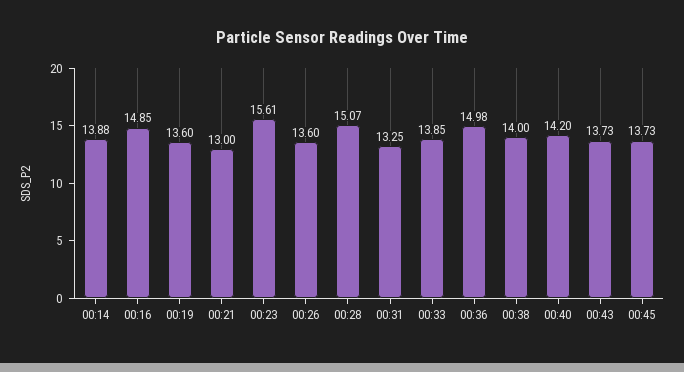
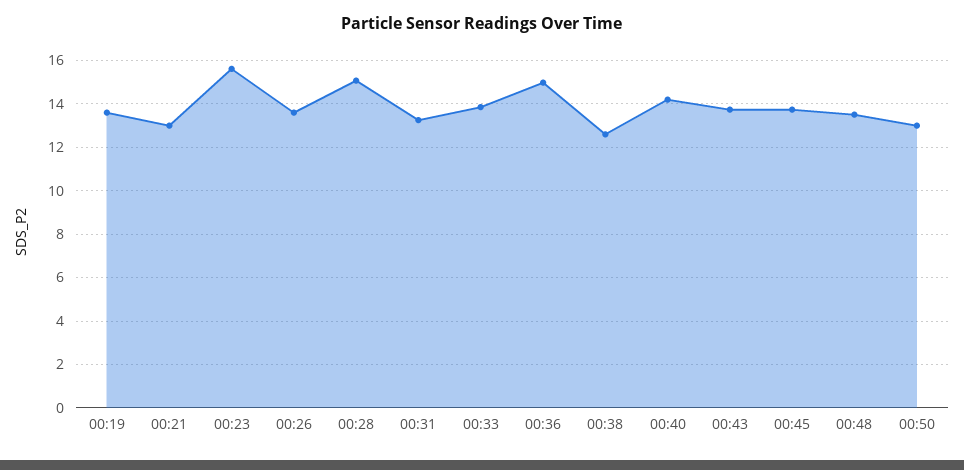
00:14: 13.88 -> none
00:16: 14.85 -> none
00:38: 14 -> 12.5
00:48: none -> 13.5
00:50: none -> 13

